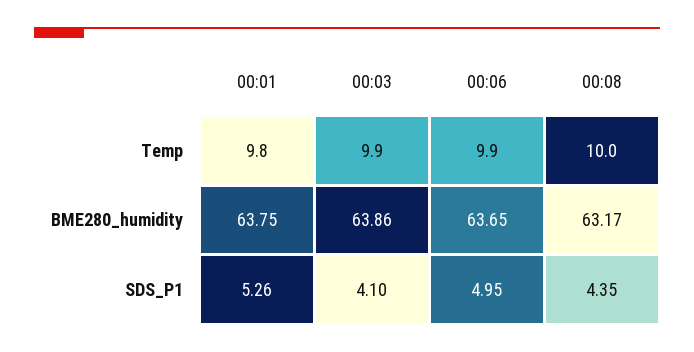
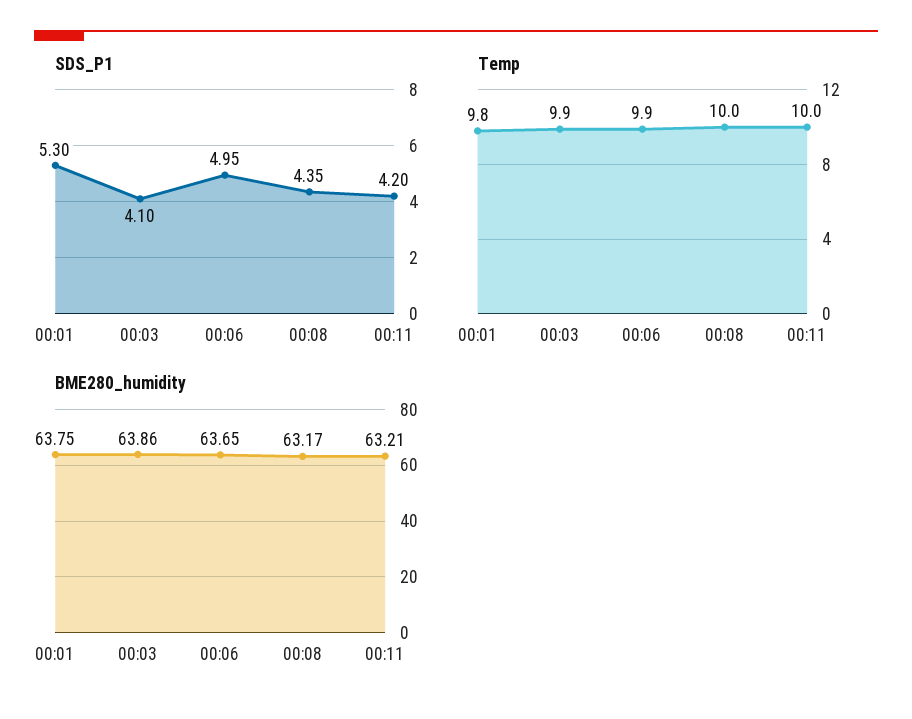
SDS_P1, 00:01: 5.26 -> 5.3
SDS_P1, 00:11: none -> 4.2
Temp, 00:11: none -> 10
BME280_humidity, 00:11: none -> 63.21

